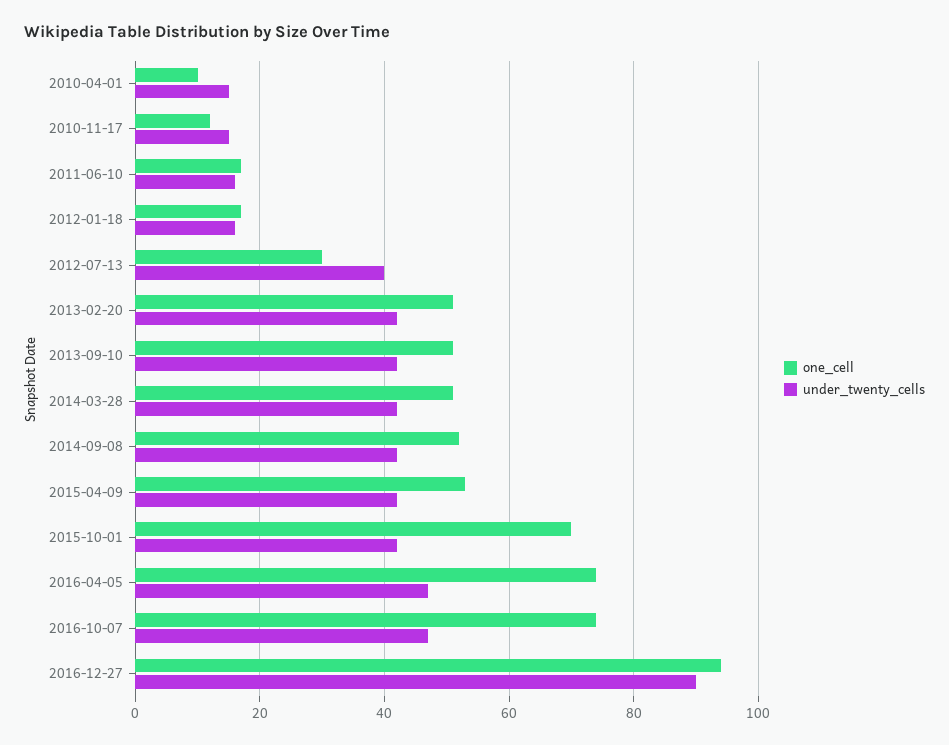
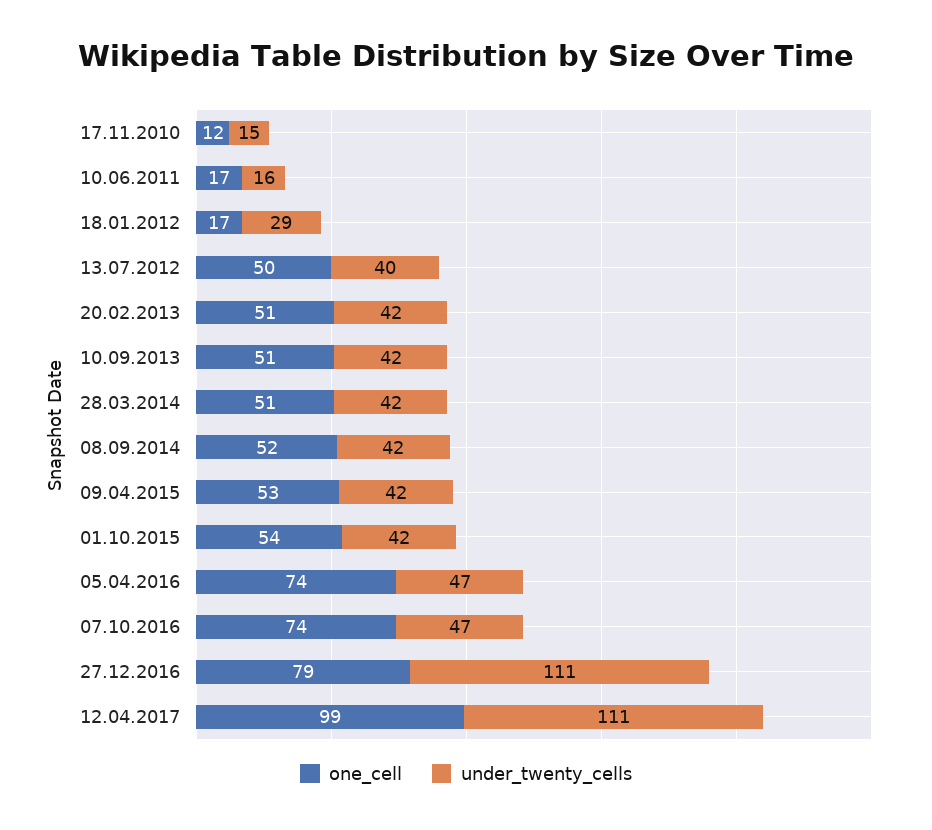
one_cell, 2010-04-01: 10 -> none
under_twenty_cells, 2010-04-01: 15 -> none
under_twenty_cells, 2012-01-18: 15 -> 29
one_cell, 2012-07-13: 30 -> 50
one_cell, 2015-10-01: 70 -> 54
one_cell, 2016-12-27: 95 -> 79
under_twenty_cells, 2016-12-27: 90 -> 111
one_cell, 12.04.2017: none -> 99
under_twenty_cells, 12.04.2017: none -> 111

